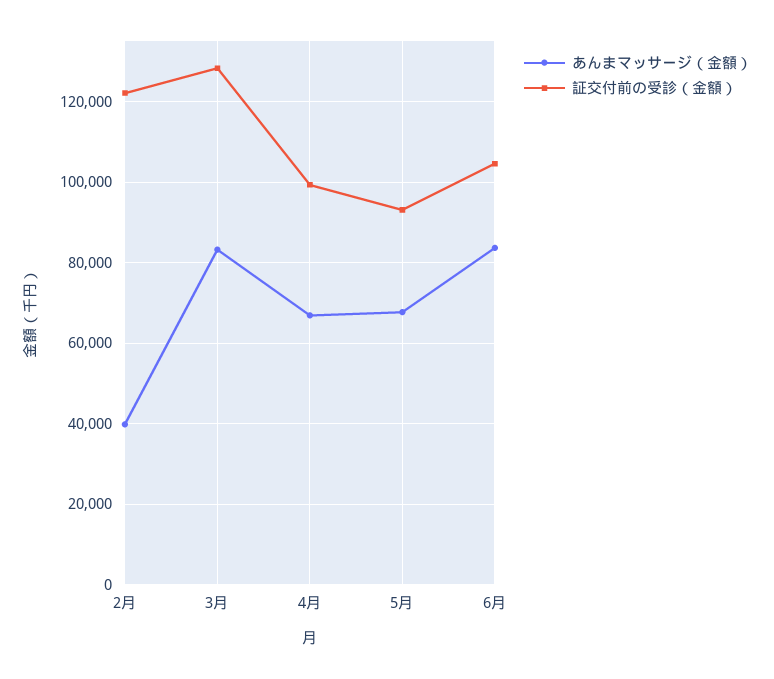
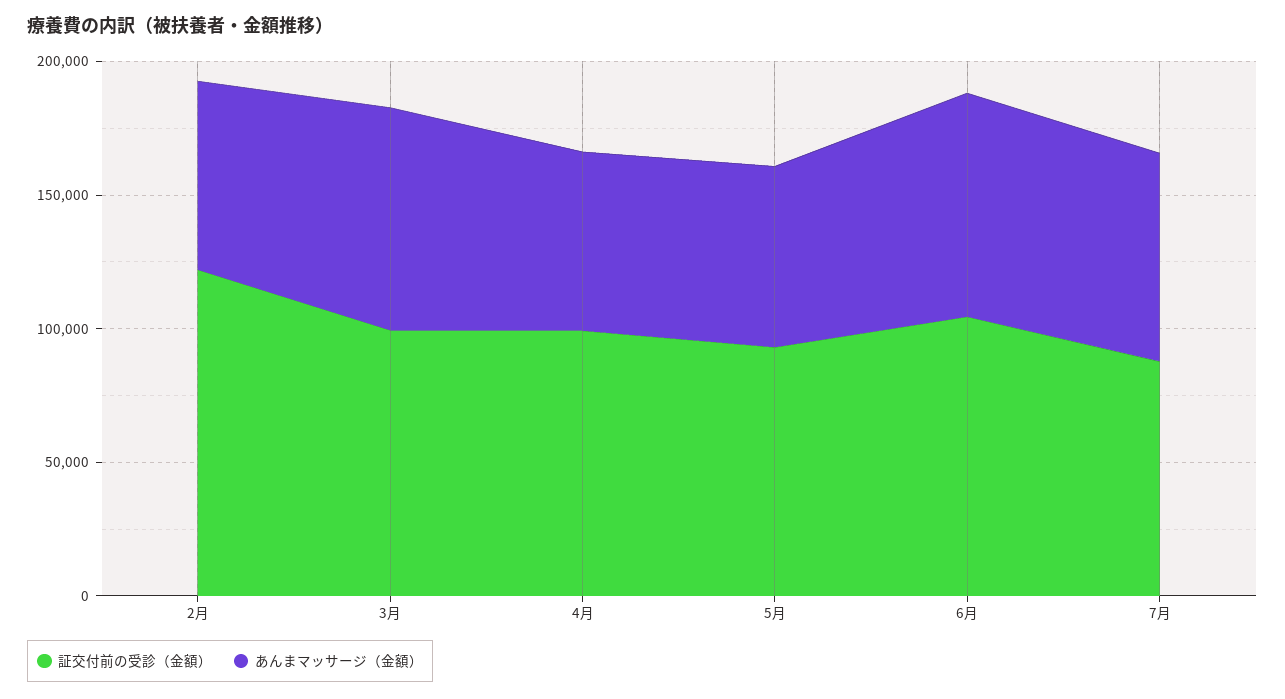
あんまマッサージ（金額）, 2月: 40000 -> 70000
証交付前の受診（金額）, 3月: 128000 -> 100000
証交付前の受診（金額）, 7月: none -> 90000
あんまマッサージ（金額）, 7月: none -> 80000

